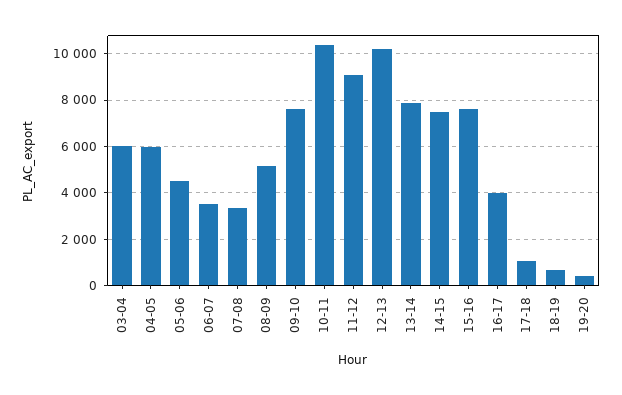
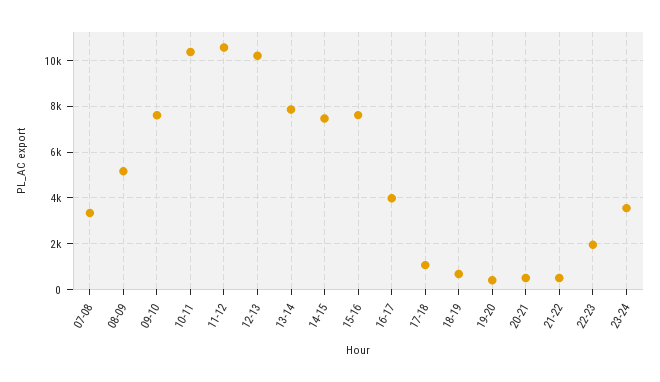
03-04: 6000 -> none
04-05: 6000 -> none
05-06: 4500 -> none
06-07: 3500 -> none
11-12: 9000 -> 10500
20-21: none -> 500
21-22: none -> 500
22-23: none -> 2000
23-24: none -> 3500

